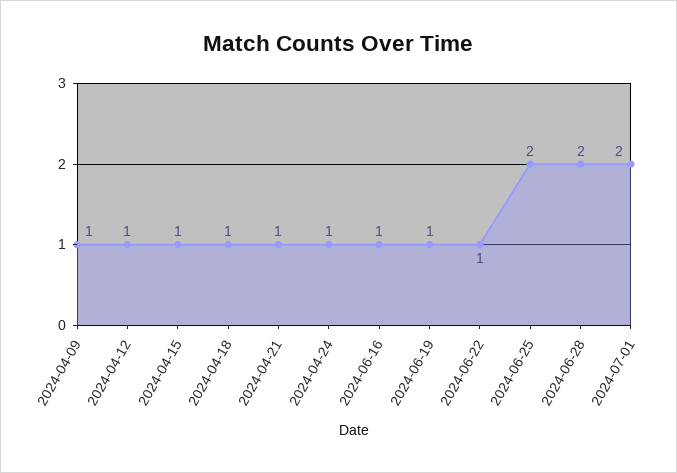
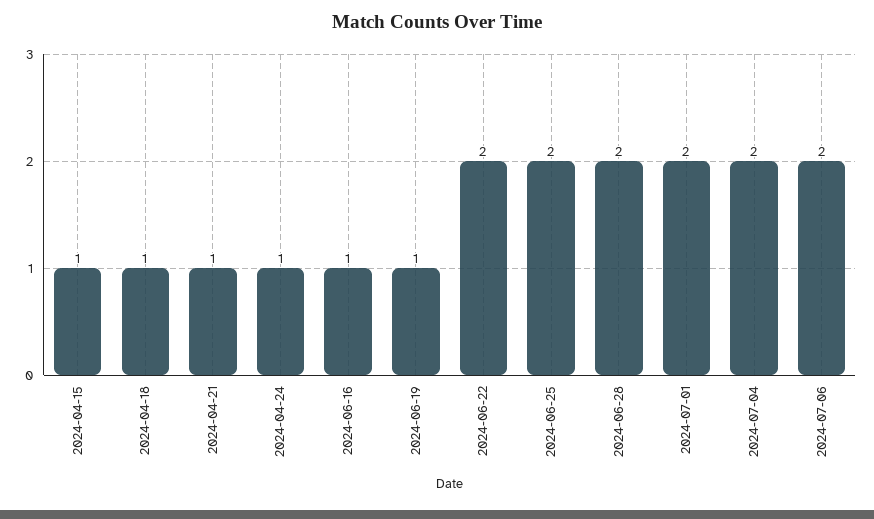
2024-04-09: 1 -> none
2024-04-12: 1 -> none
2024-06-22: 1 -> 2
2024-07-04: none -> 2
2024-07-06: none -> 2

